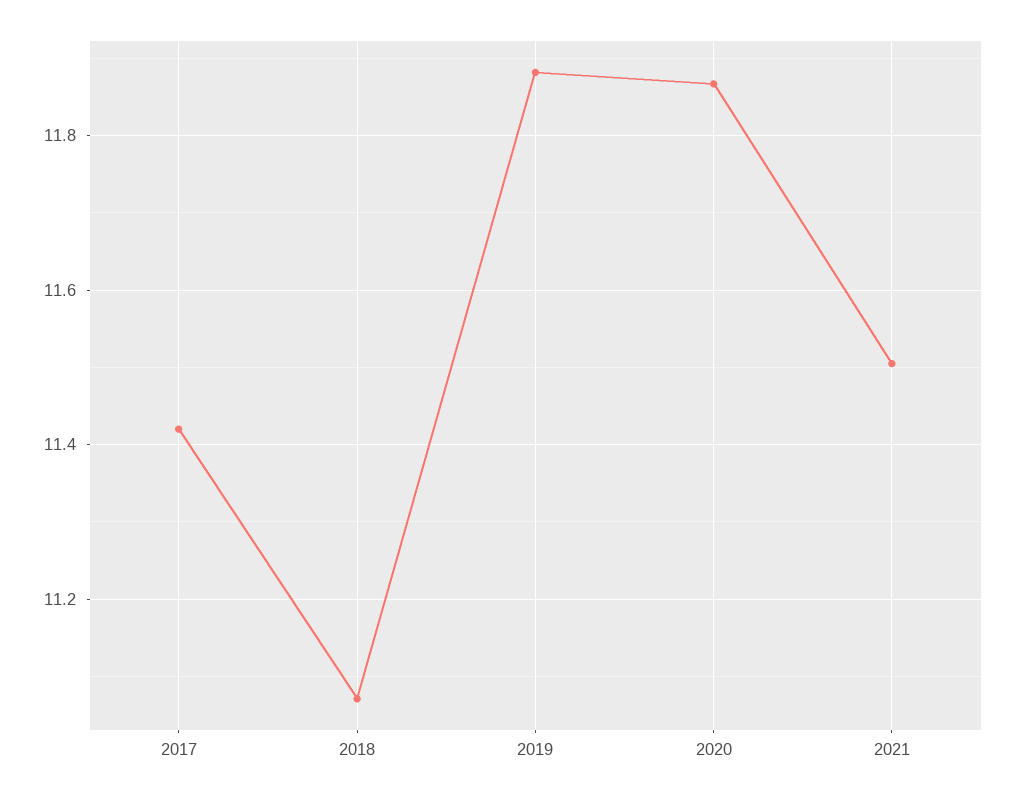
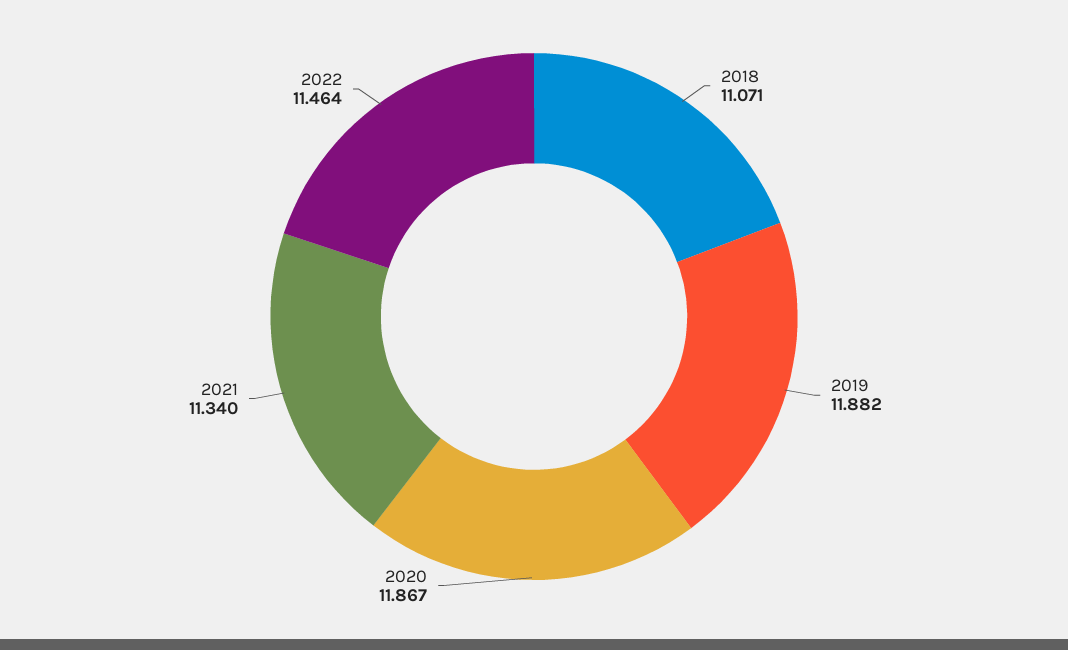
2017: 11.42 -> none
2021: 11.5 -> 11.34
2022: none -> 11.464

